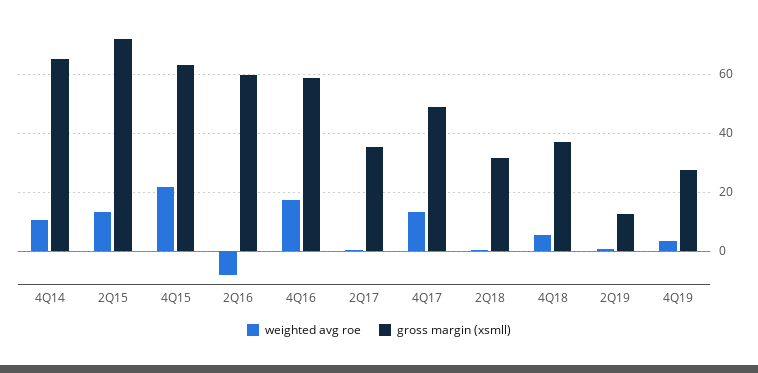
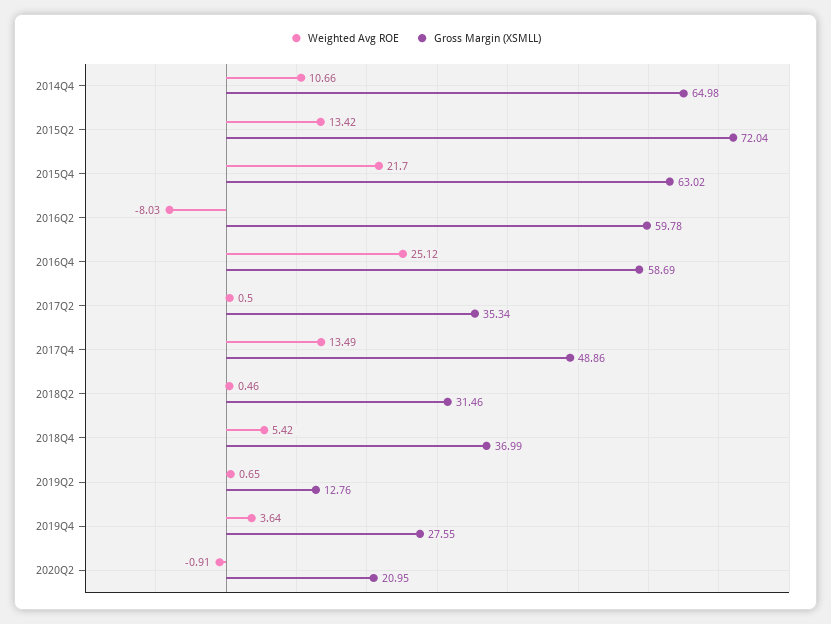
weighted avg roe, 4Q16: 17.5 -> 25.12
weighted avg roe, 2020Q2: none -> -0.91
gross margin (xsmll), 2020Q2: none -> 20.95

